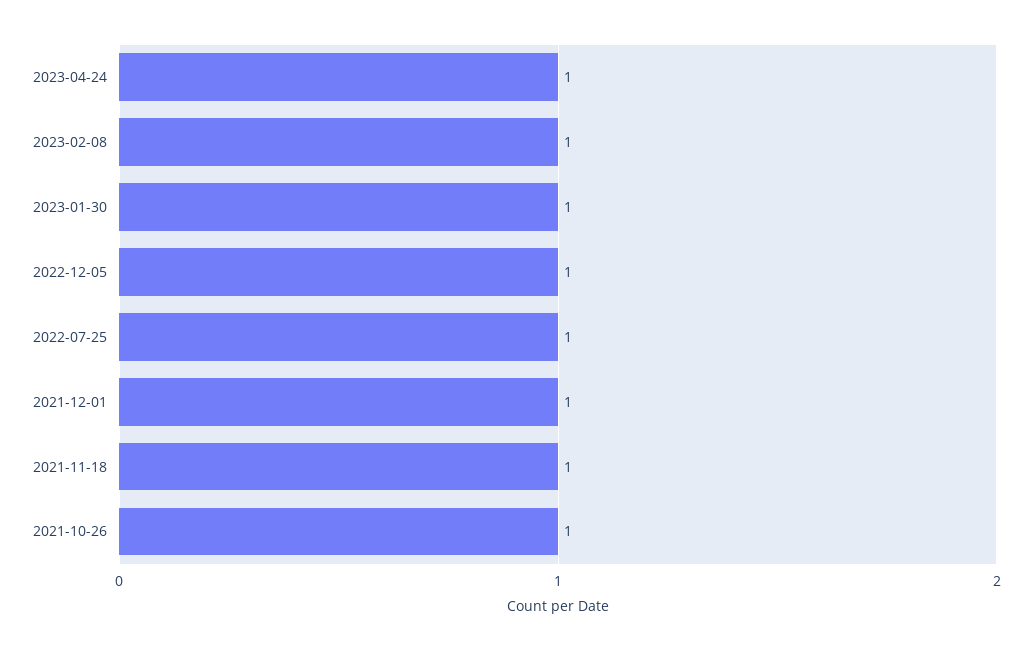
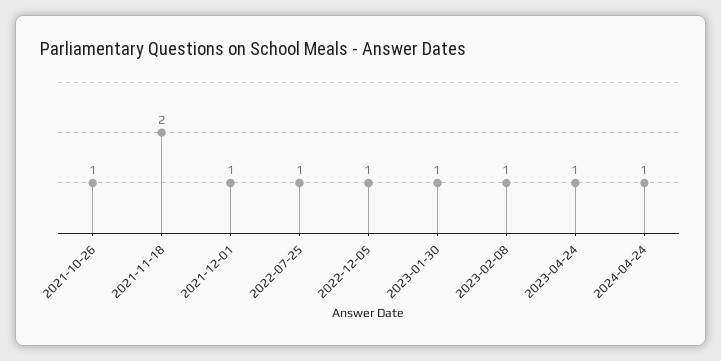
2021-11-18: 1 -> 2
2024-04-24: none -> 1

